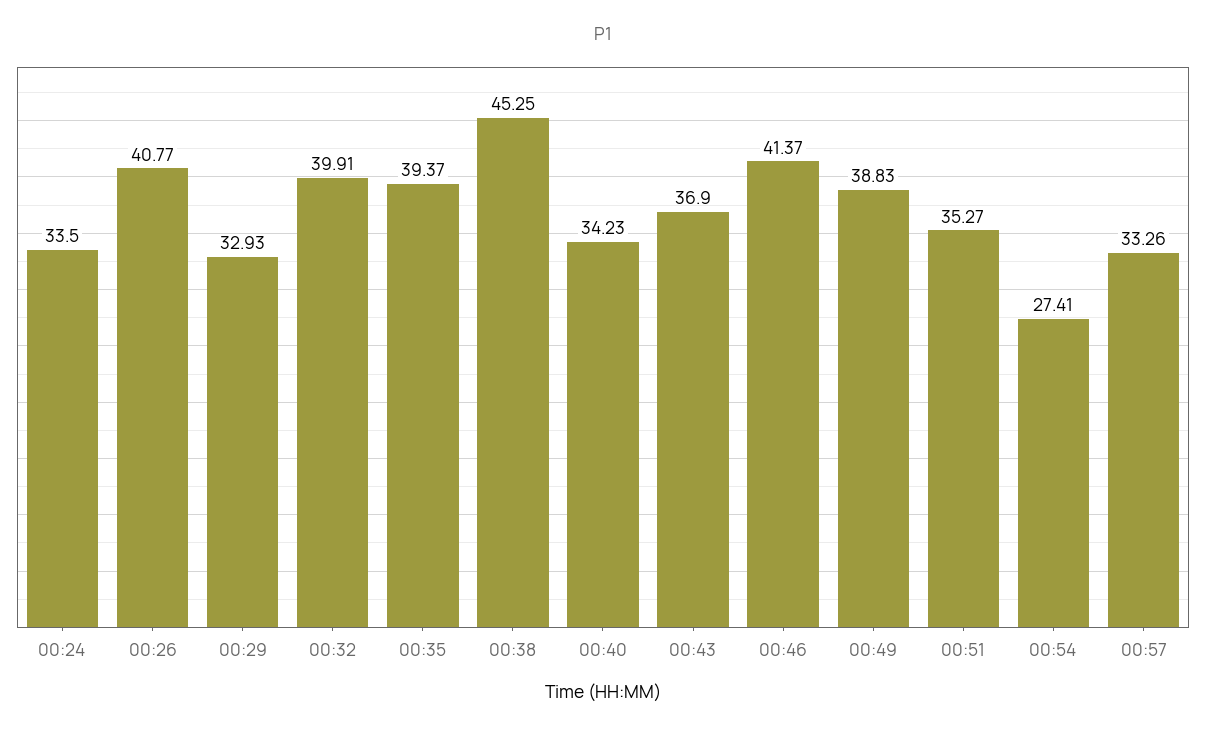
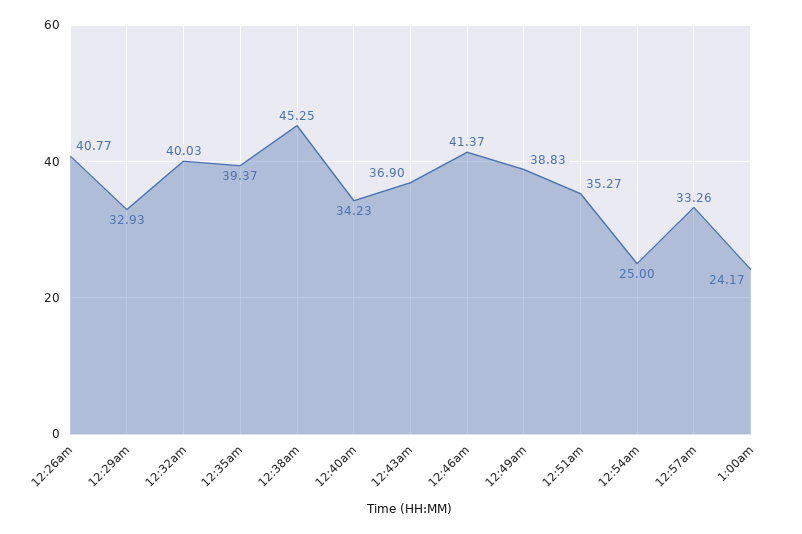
00:24: 33.5 -> none
00:32: 39.91 -> 40.03
00:54: 27.41 -> 25
1:00am: none -> 24.17

